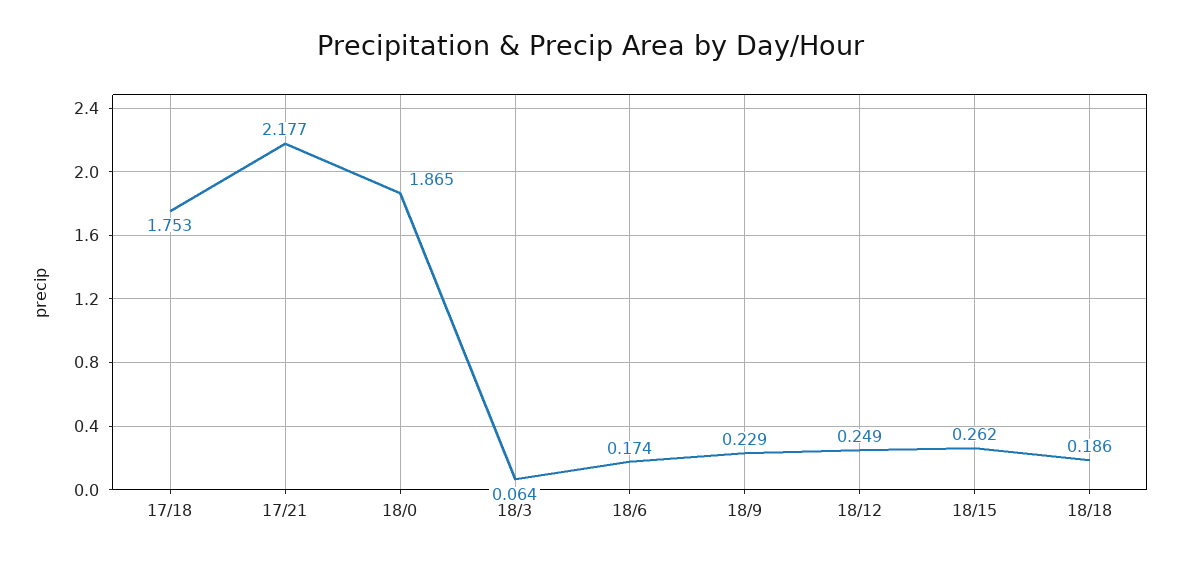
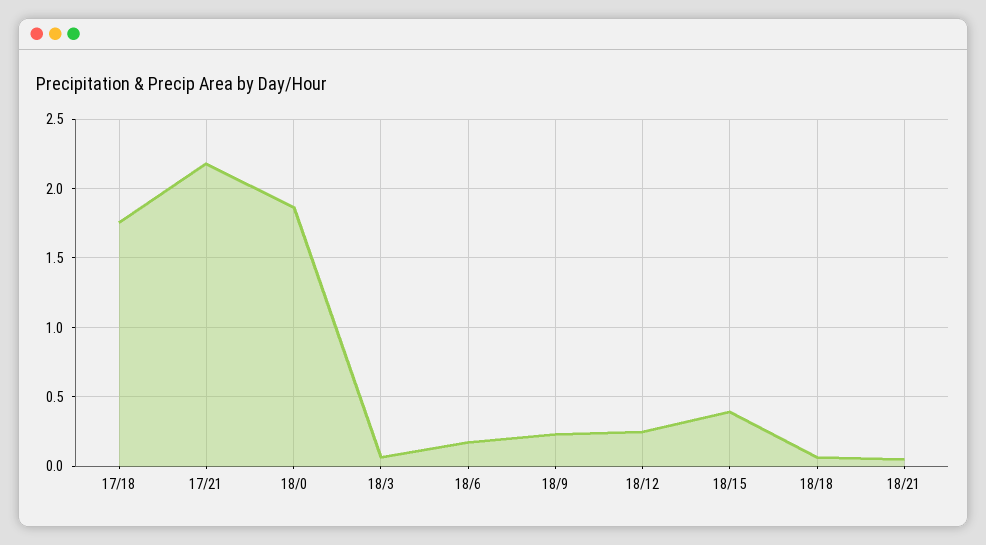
18/15: 0.262 -> 0.4
18/18: 0.186 -> 0.05
18/21: none -> 0.05

